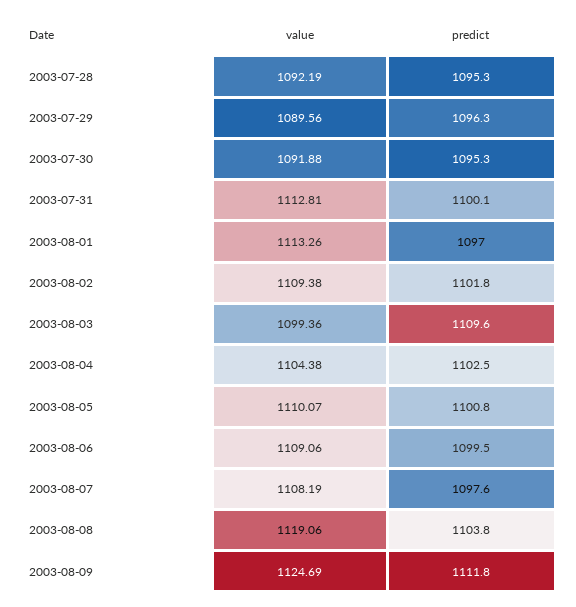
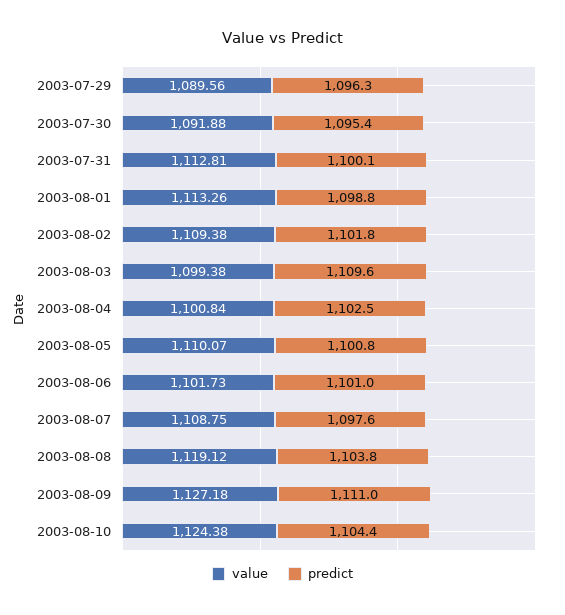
value, 2003-07-28: 1092.19 -> none
predict, 2003-07-28: 1095.3 -> none
predict, 2003-07-30: 1095.3 -> 1095.4
predict, 2003-08-01: 1097 -> 1098.8
value, 2003-08-03: 1099.36 -> 1099.38
value, 2003-08-04: 1104.38 -> 1100.84
value, 2003-08-06: 1109.06 -> 1101.73
predict, 2003-08-06: 1099.5 -> 1101
value, 2003-08-07: 1108.19 -> 1108.75
value, 2003-08-08: 1119.06 -> 1119.12
value, 2003-08-09: 1124.69 -> 1127.18
predict, 2003-08-09: 1111.8 -> 1111
value, 2003-08-10: none -> 1124.38
predict, 2003-08-10: none -> 1104.4

